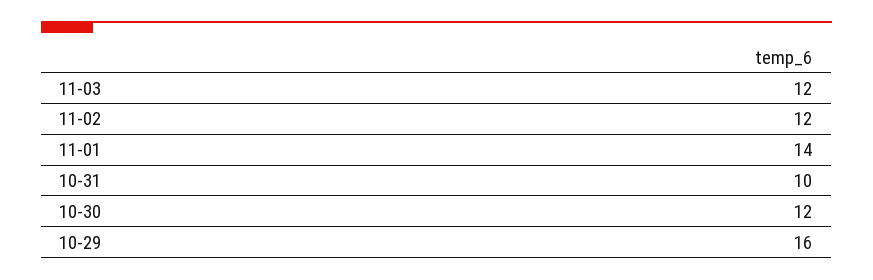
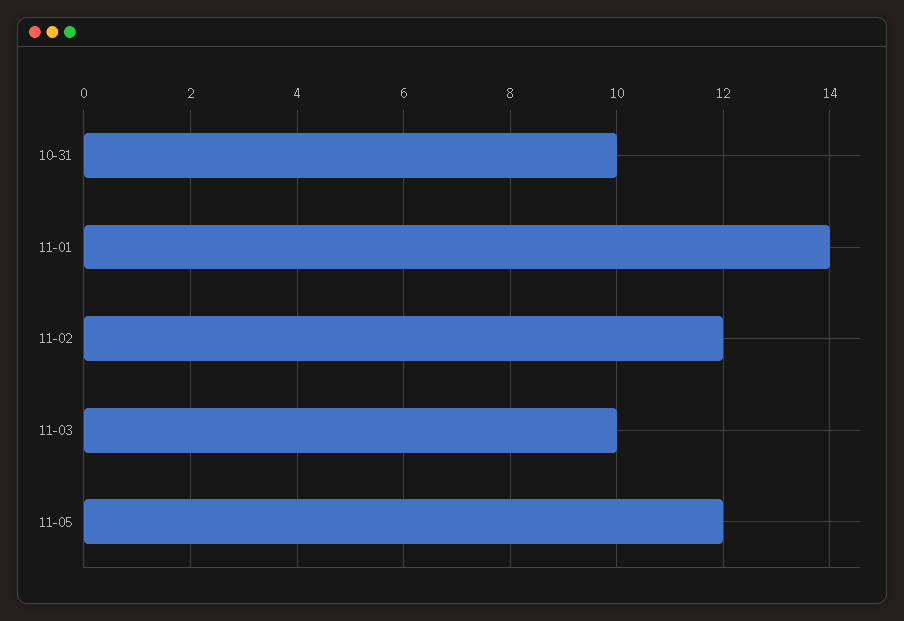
11-03: 12 -> 10
10-30: 12 -> none
10-29: 16 -> none
11-05: none -> 12

